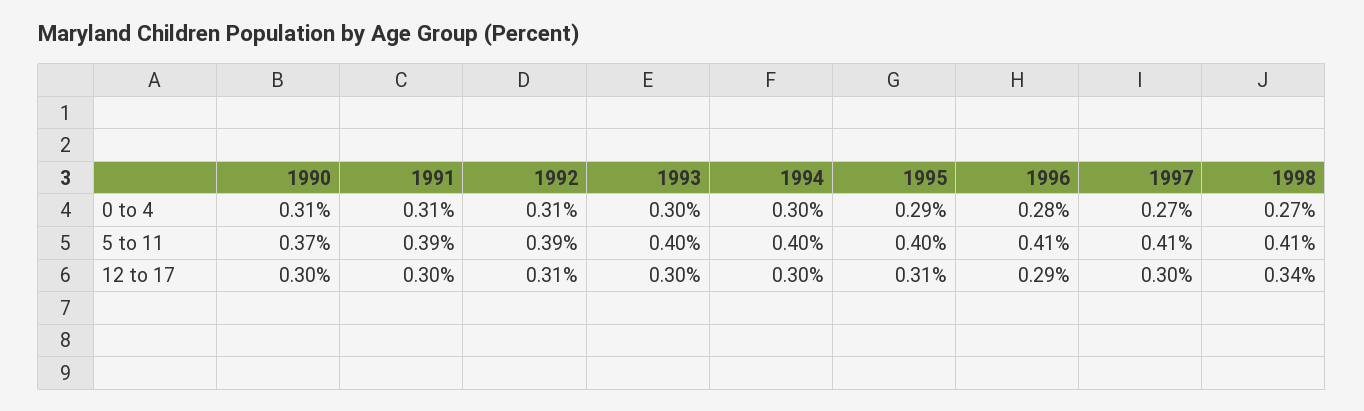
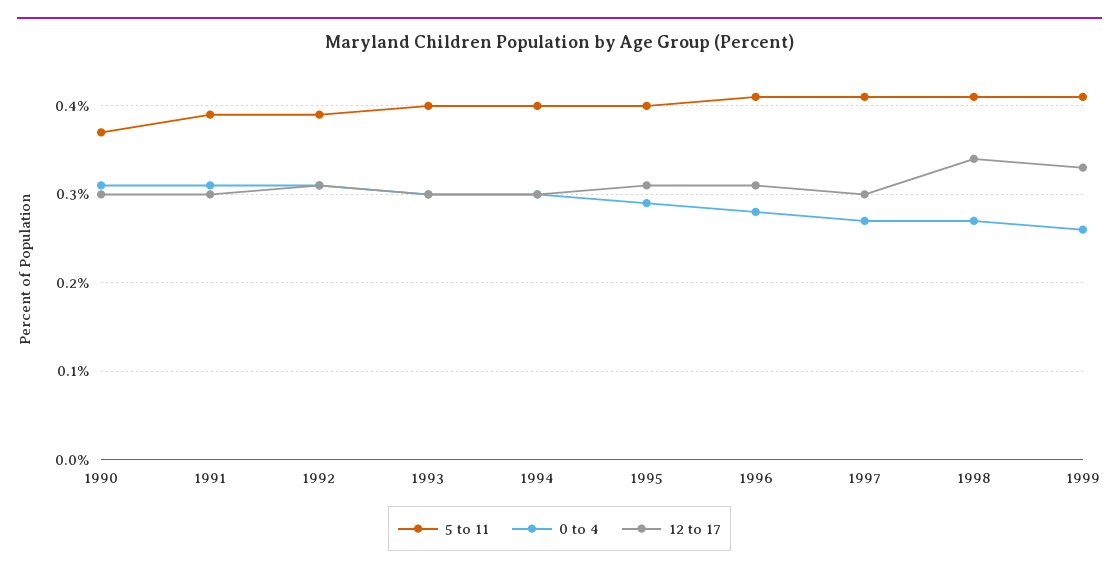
12 to 17, 1996: 0.29 -> 0.31
5 to 11, 1999: none -> 0.41
0 to 4, 1999: none -> 0.26
12 to 17, 1999: none -> 0.33

